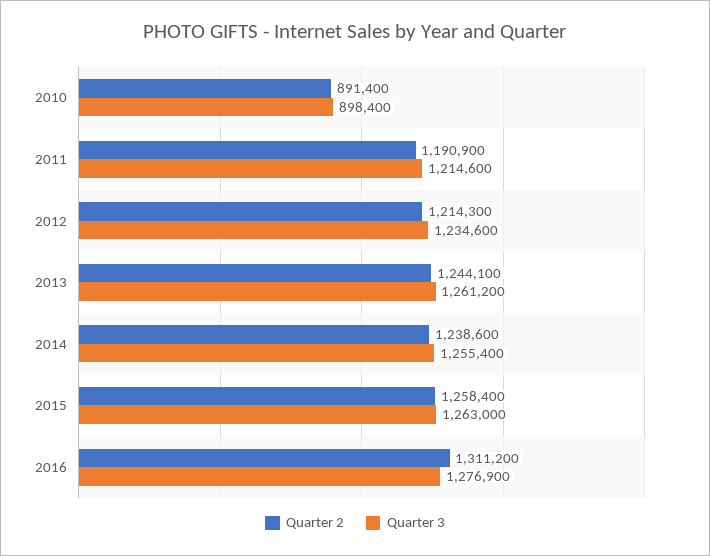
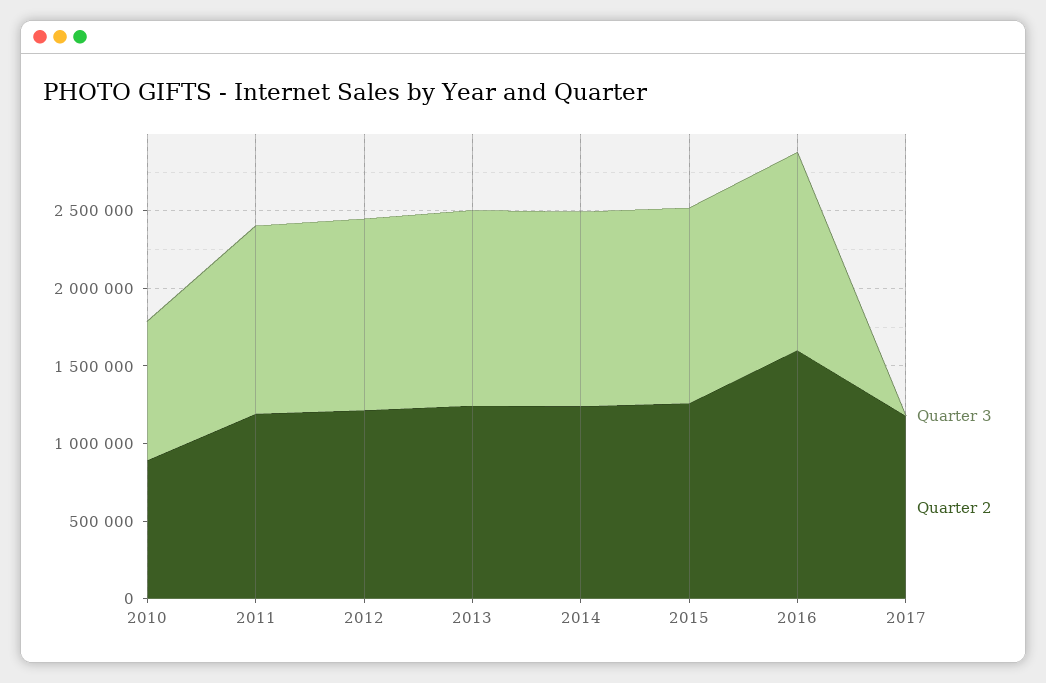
Quarter 2, 2016: 1311200 -> 1600000
Quarter 3, 2017: none -> 0
Quarter 2, 2017: none -> 1200000

